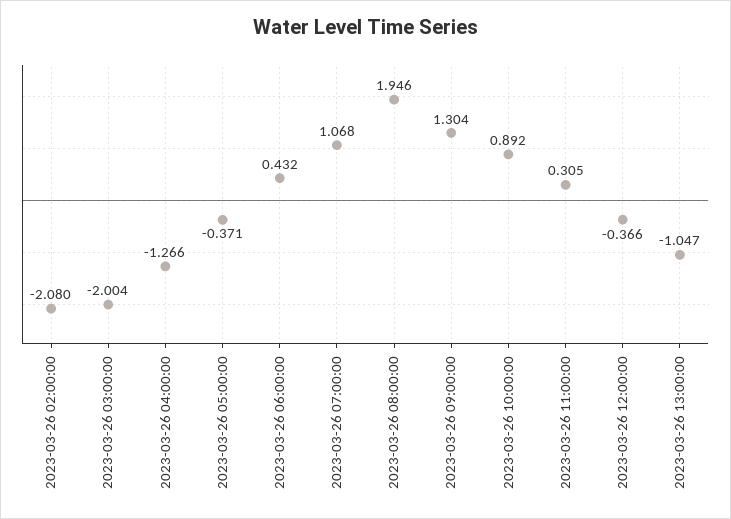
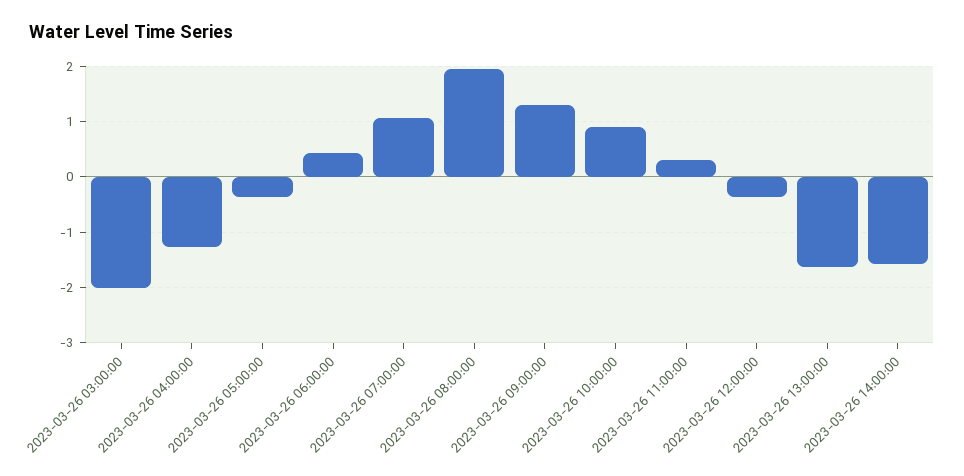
2023-03-26 02:00:00: -2.08 -> none
2023-03-26 13:00:00: -1.047 -> -1.6
2023-03-26 14:00:00: none -> -1.6

